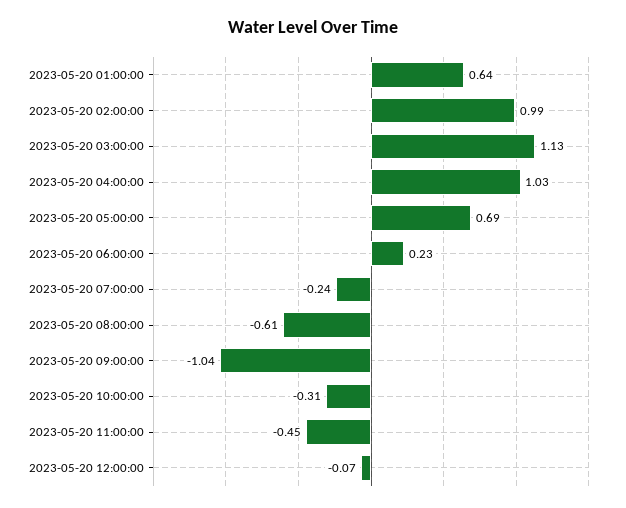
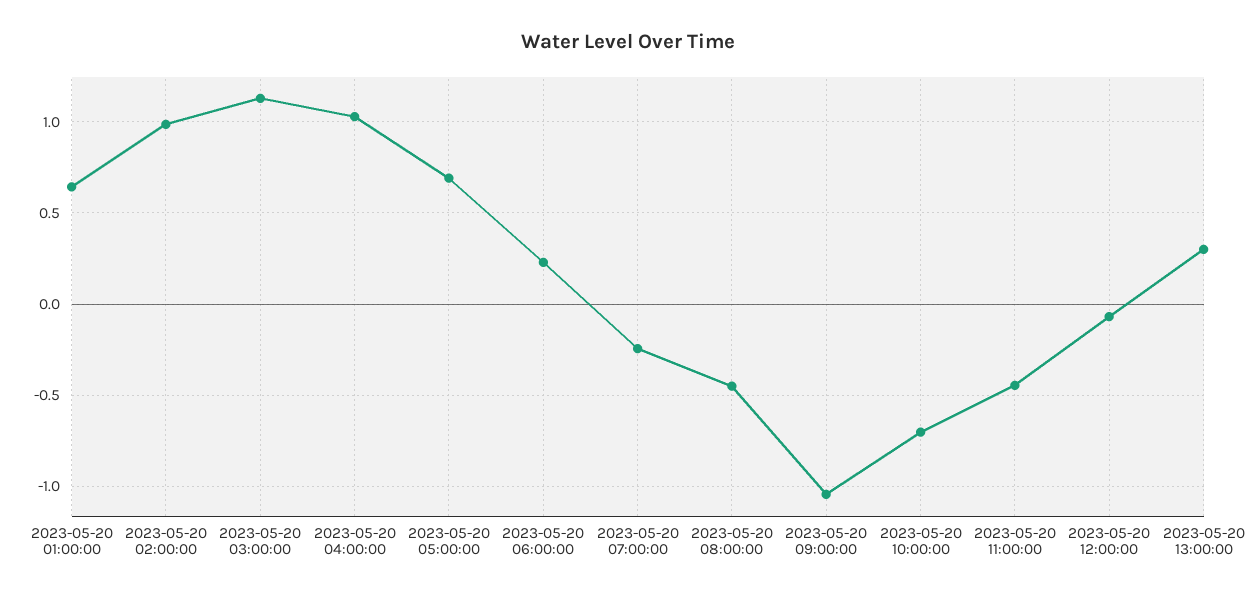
2023-05-20 08:00:00: -0.61 -> -0.45
2023-05-20 10:00:00: -0.31 -> -0.7
2023-05-20 13:00:00: none -> 0.3

